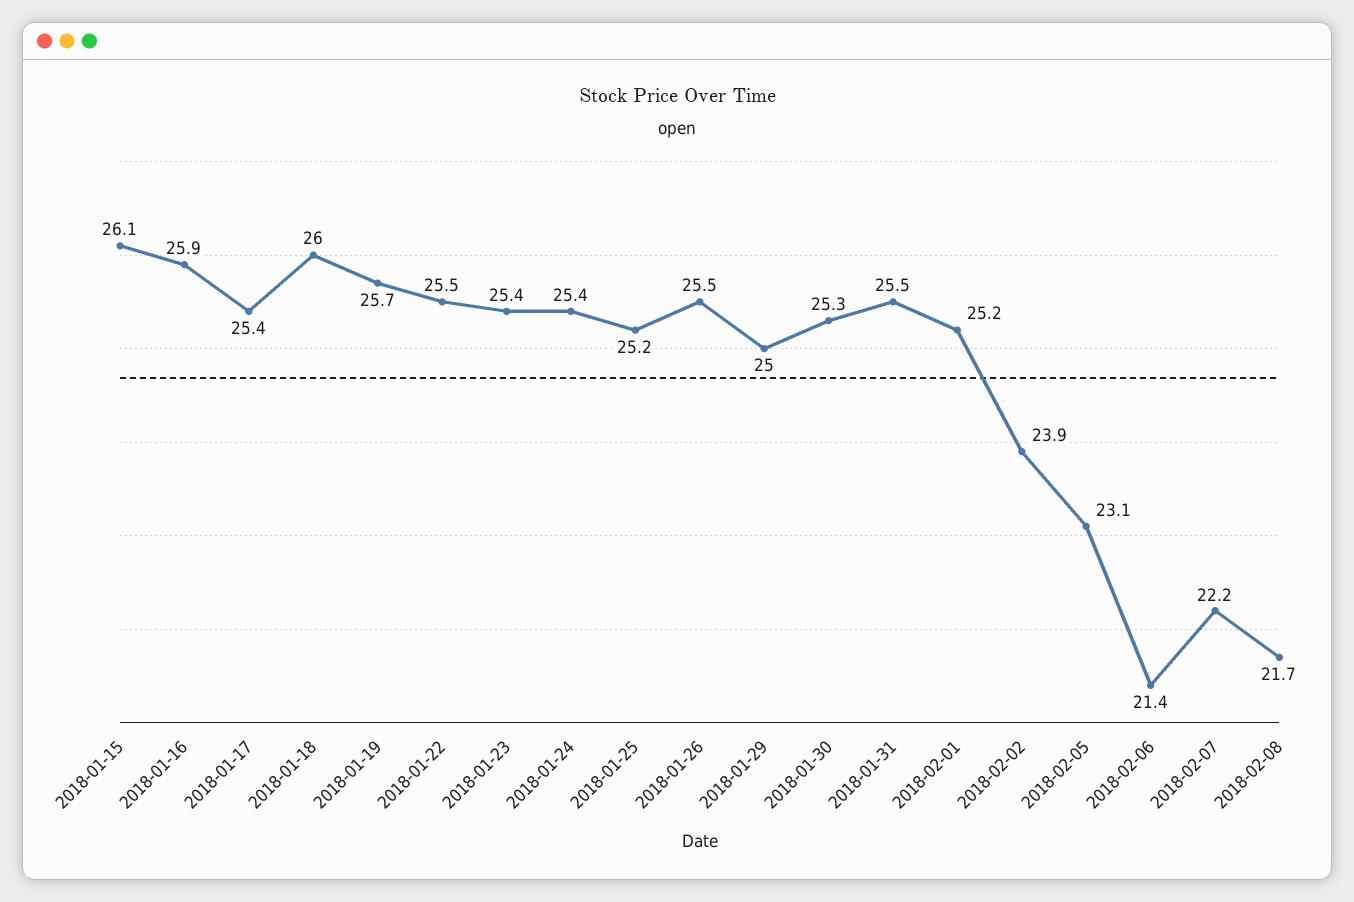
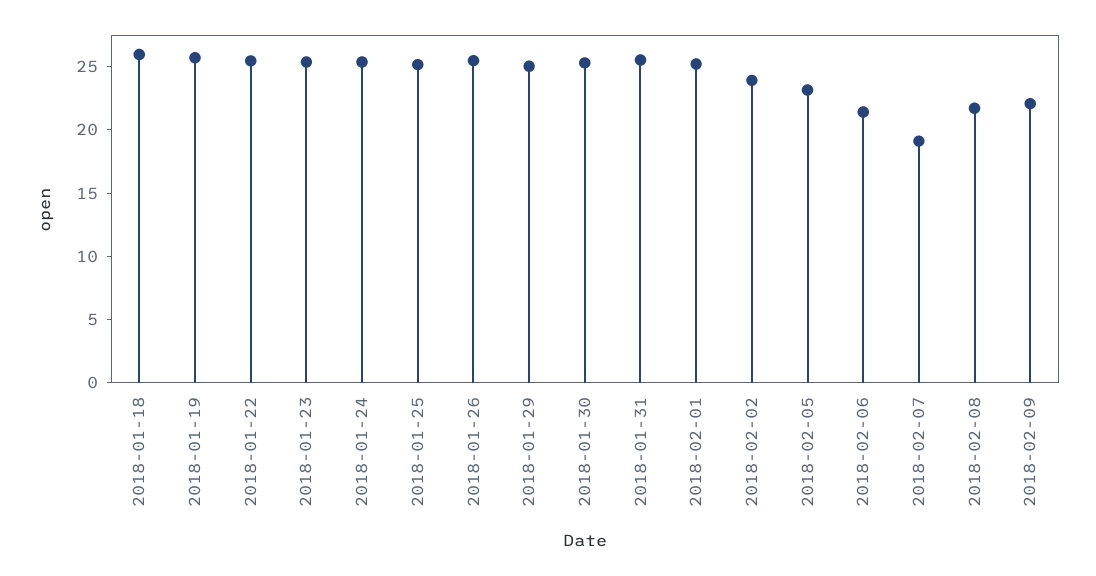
2018-01-15: 26.1 -> none
2018-01-16: 25.9 -> none
2018-01-17: 25.4 -> none
2018-02-07: 22.2 -> 19
2018-02-09: none -> 22

